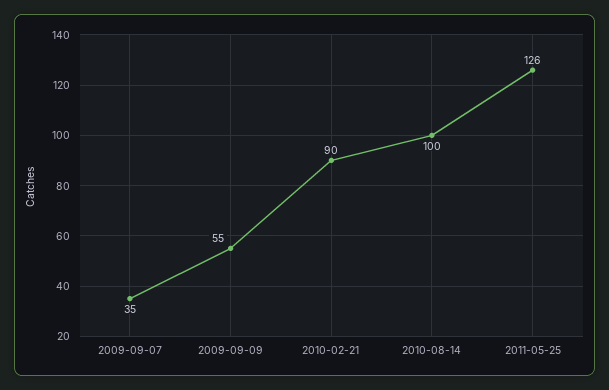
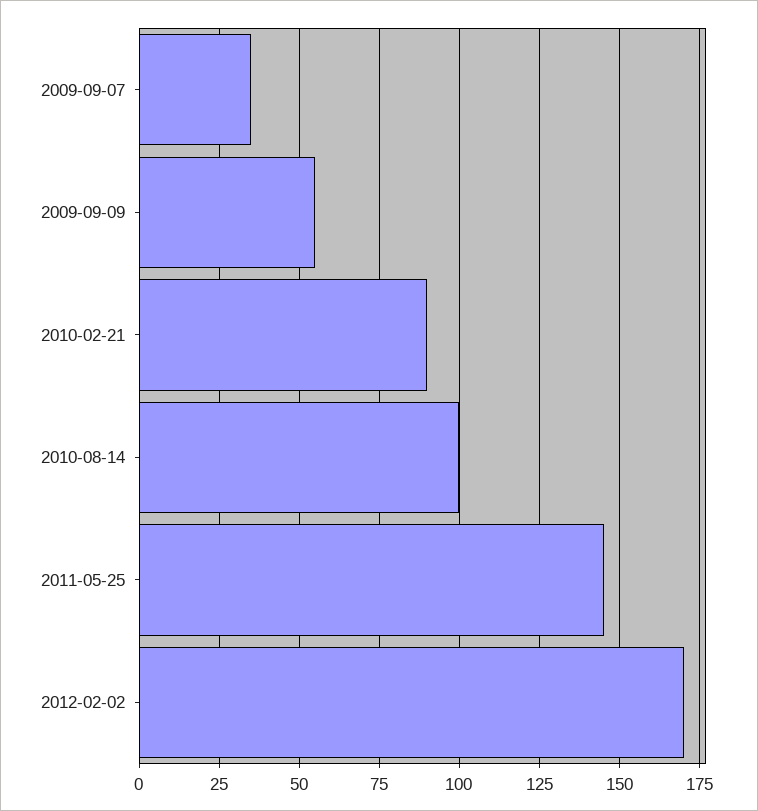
2011-05-25: 126 -> 145
2012-02-02: none -> 170

